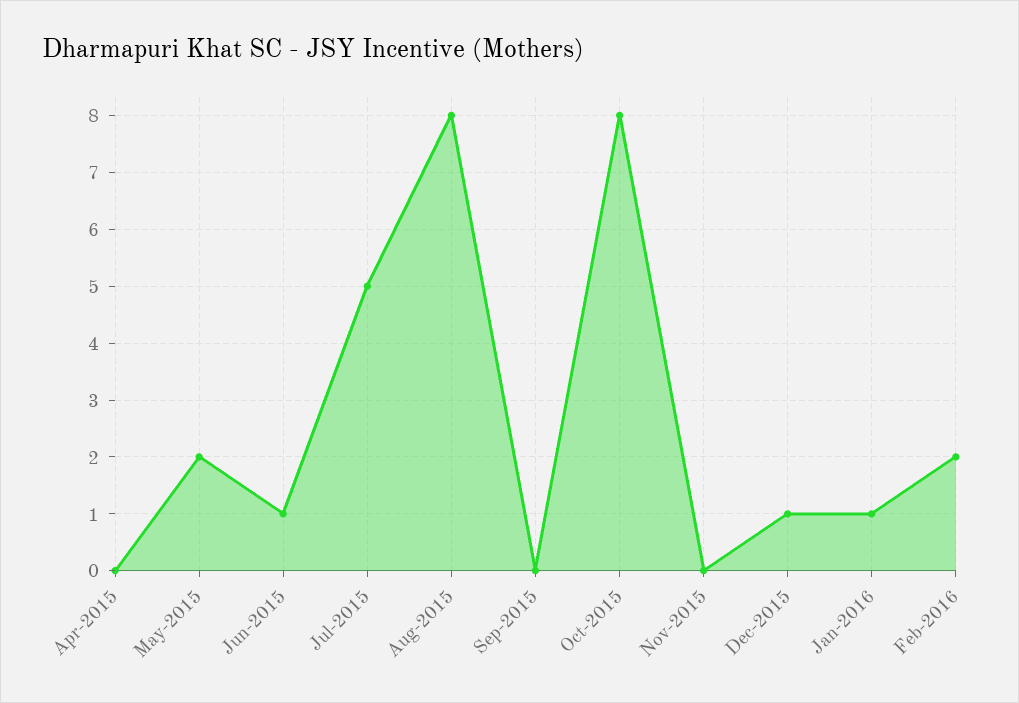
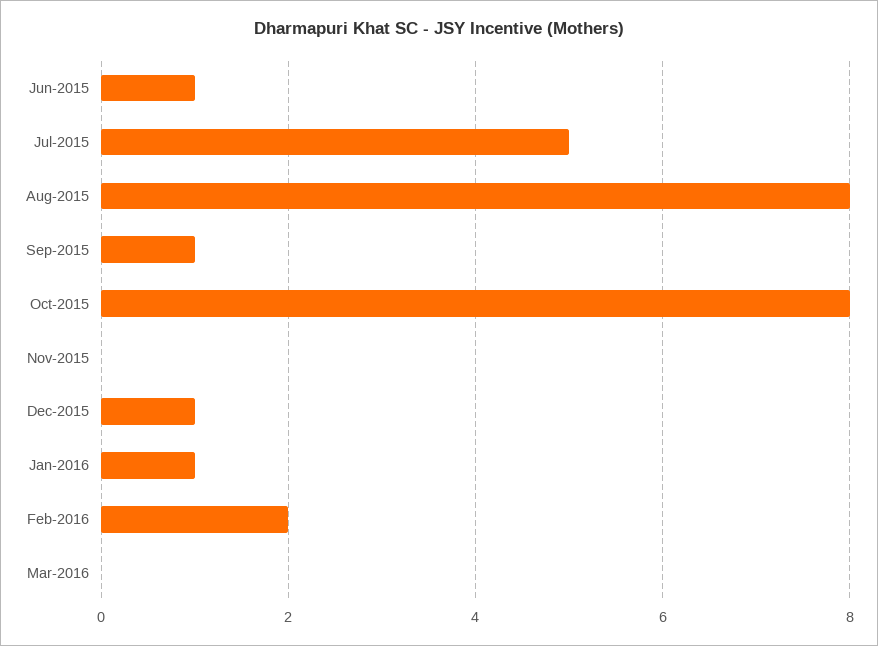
Apr-2015: 0 -> none
May-2015: 2 -> none
Sep-2015: 0 -> 1
Mar-2016: none -> 0

